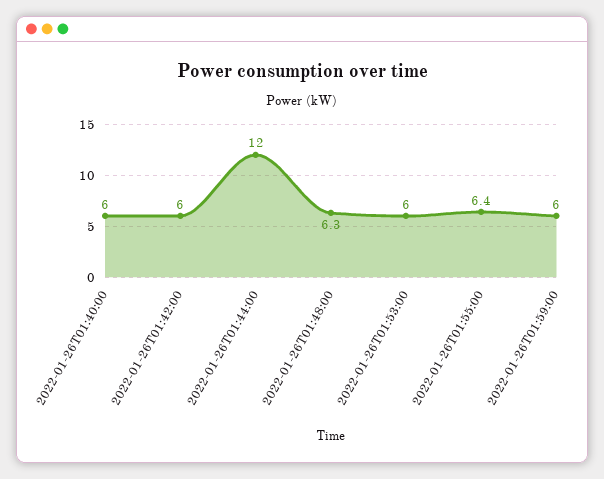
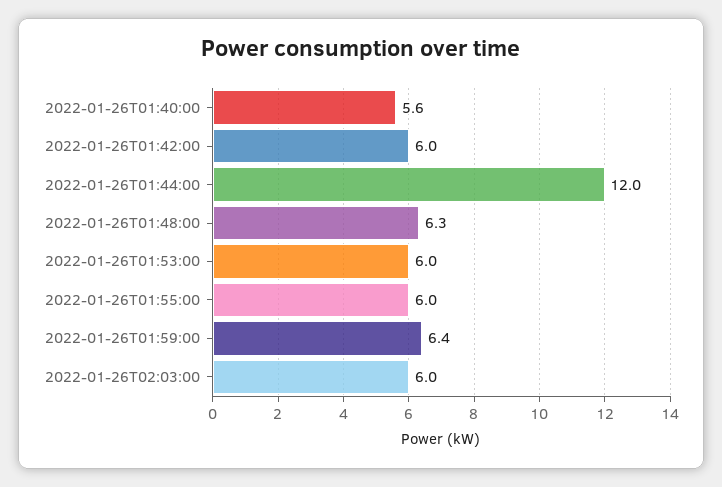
2022-01-26T01:40:00: 6 -> 5.6
2022-01-26T01:55:00: 6.4 -> 6
2022-01-26T01:59:00: 6 -> 6.4
2022-01-26T02:03:00: none -> 6

